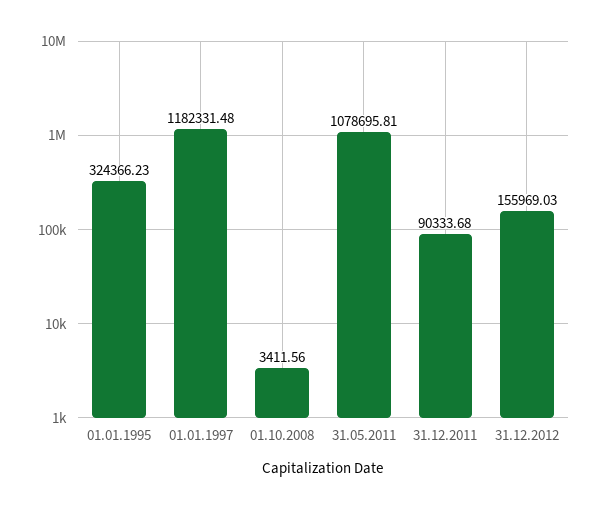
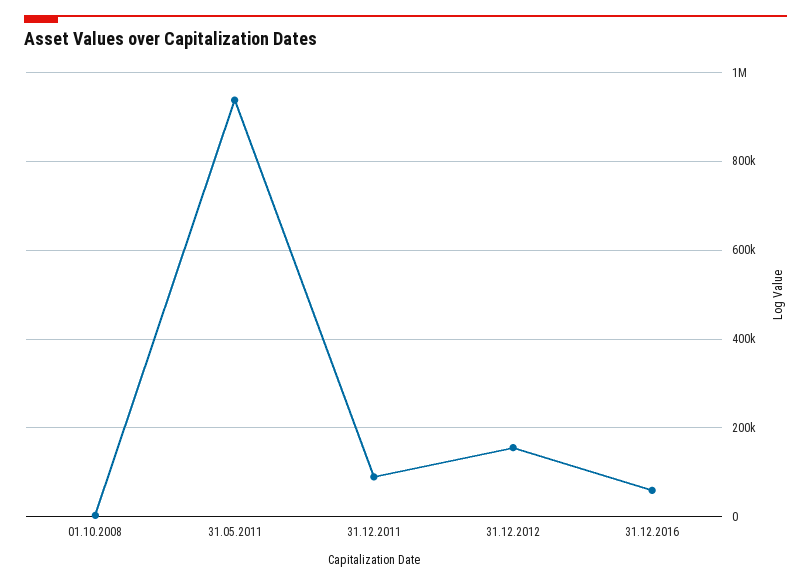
01.01.1995: 324366.23 -> none
01.01.1997: 1182331.48 -> none
31.05.2011: 1078695.81 -> 940000
31.12.2016: none -> 60000

